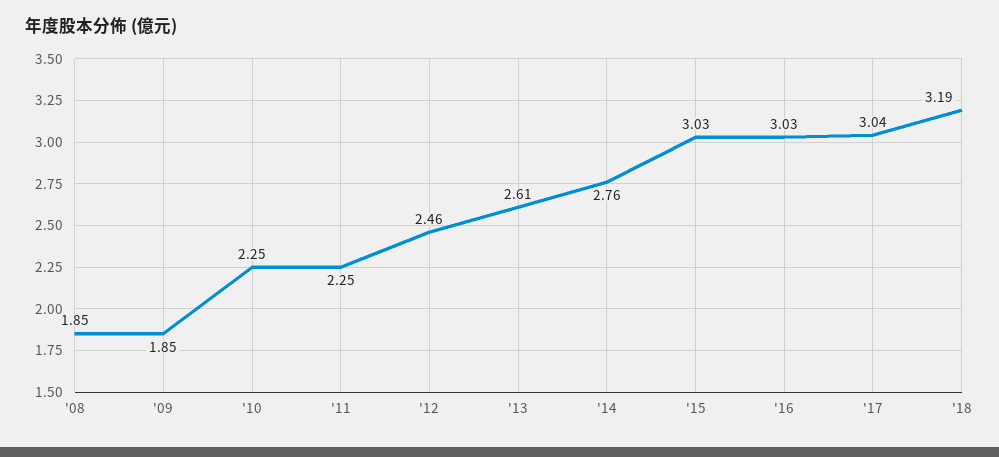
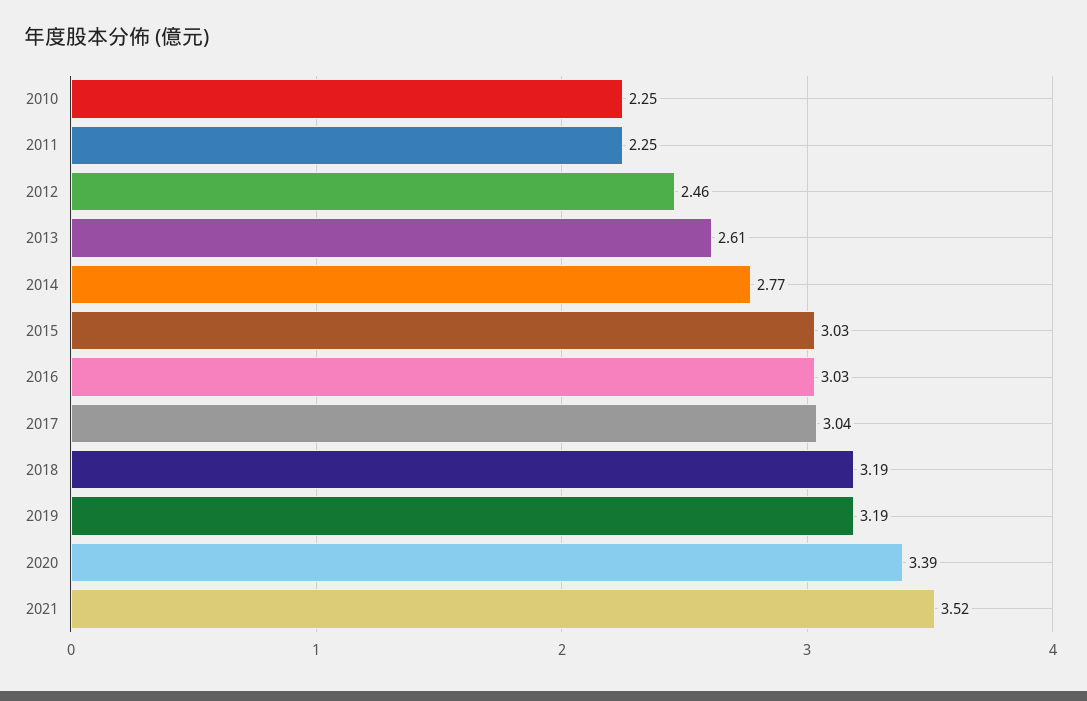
'08: 1.85 -> none
'09: 1.85 -> none
'14: 2.76 -> 2.77
2019: none -> 3.19
2020: none -> 3.39
2021: none -> 3.52

